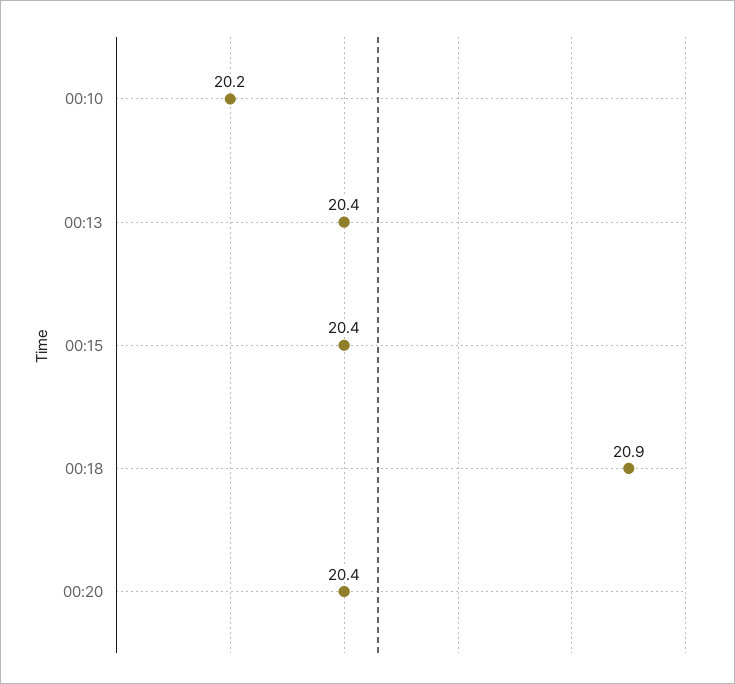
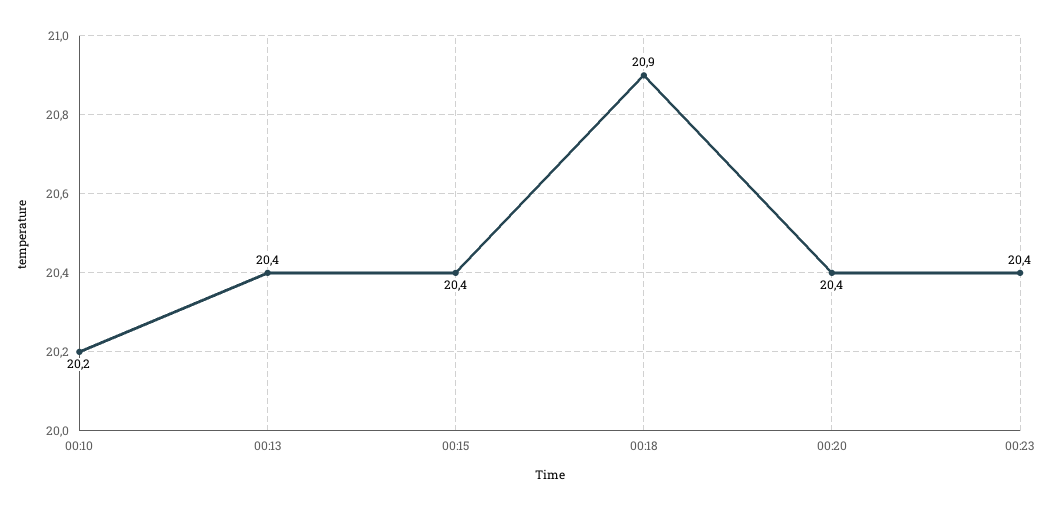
00:23: none -> 20.4

